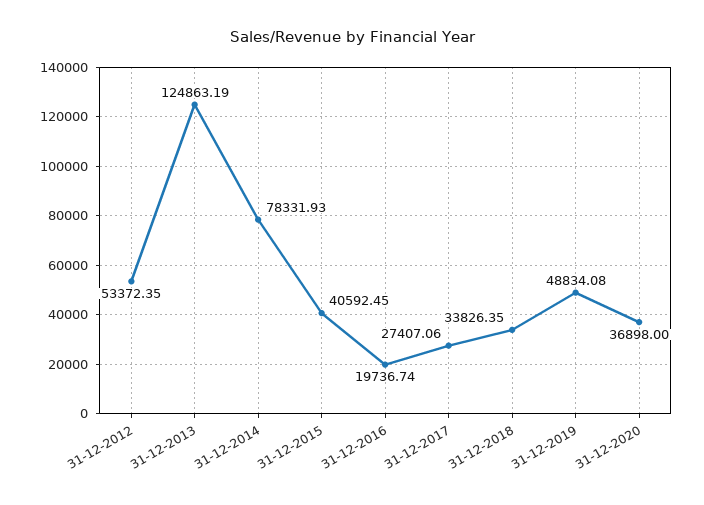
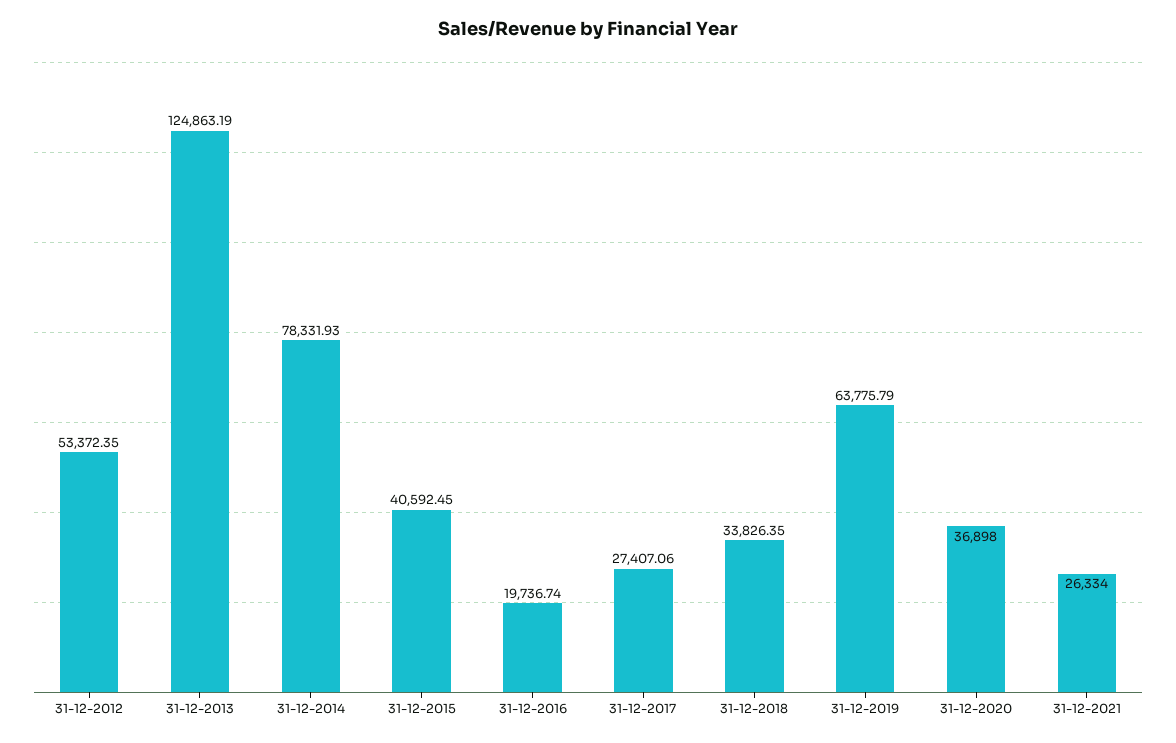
31-12-2019: 48834.08 -> 63775.79
31-12-2021: none -> 26334

